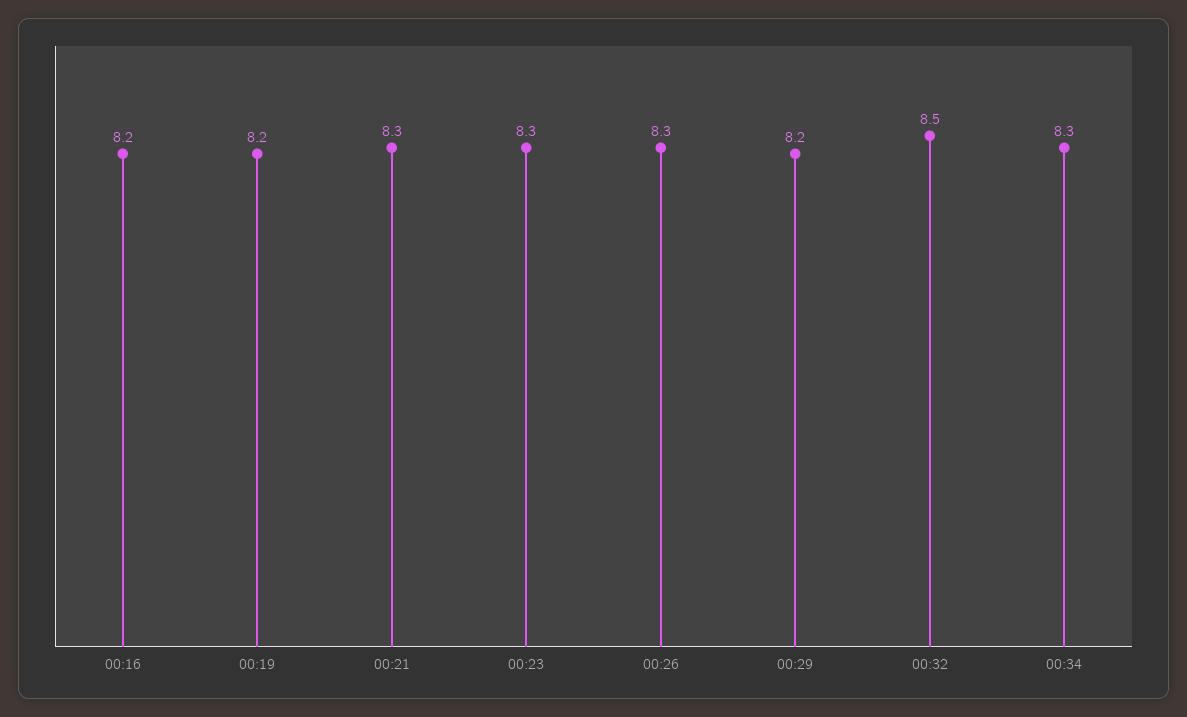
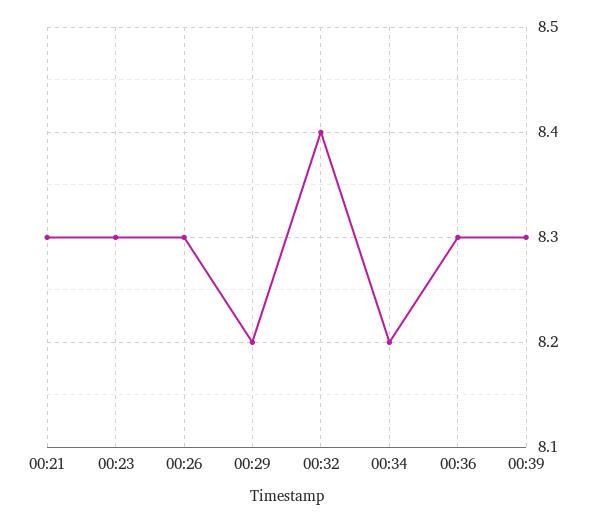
00:16: 8.2 -> none
00:19: 8.2 -> none
00:32: 8.5 -> 8.4
00:34: 8.3 -> 8.2
00:36: none -> 8.3
00:39: none -> 8.3

